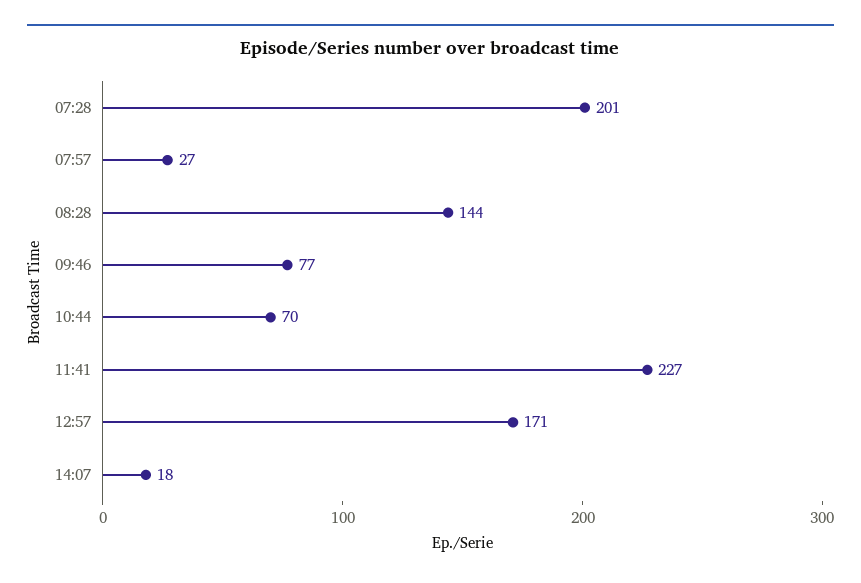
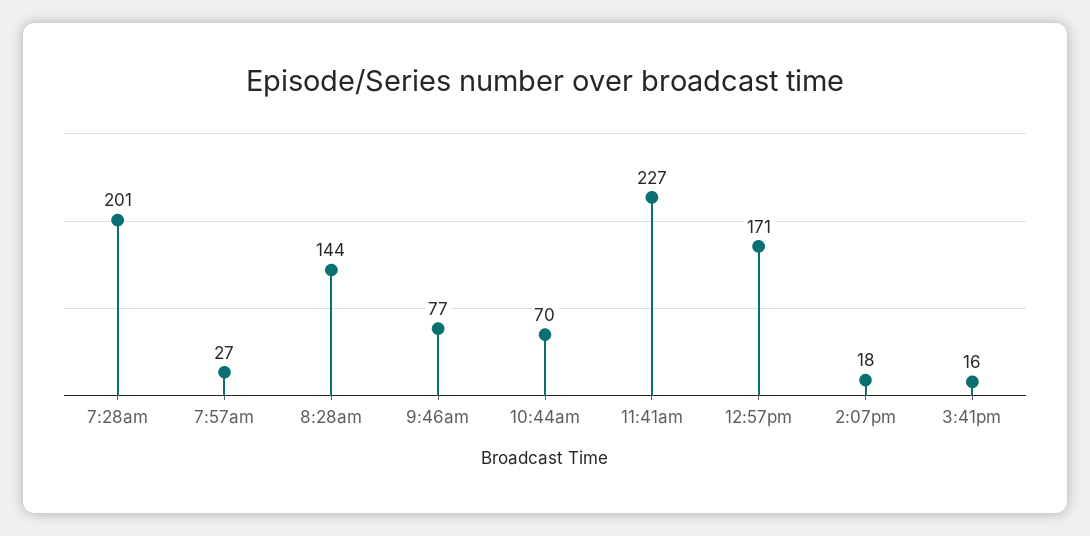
3:41pm: none -> 16

